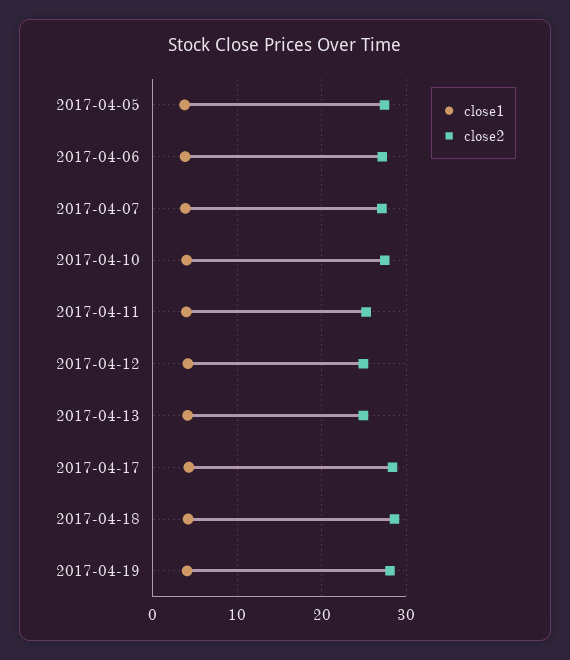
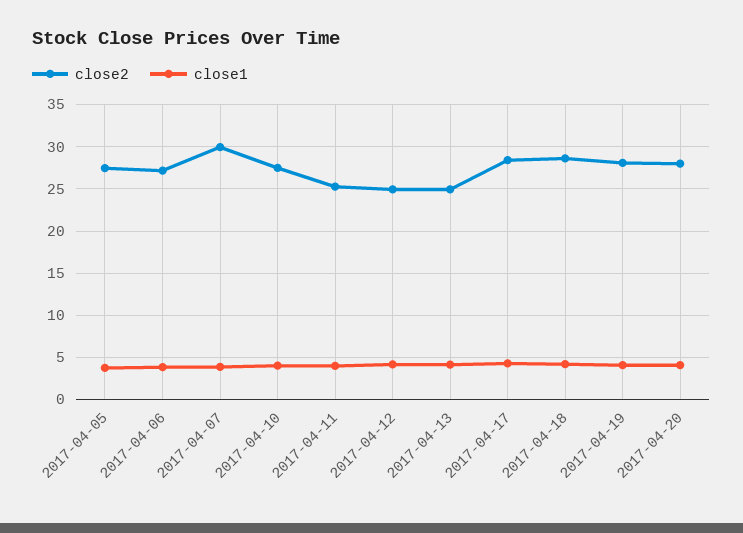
close2, 2017-04-07: 27 -> 30
close2, 2017-04-20: none -> 28
close1, 2017-04-20: none -> 4

